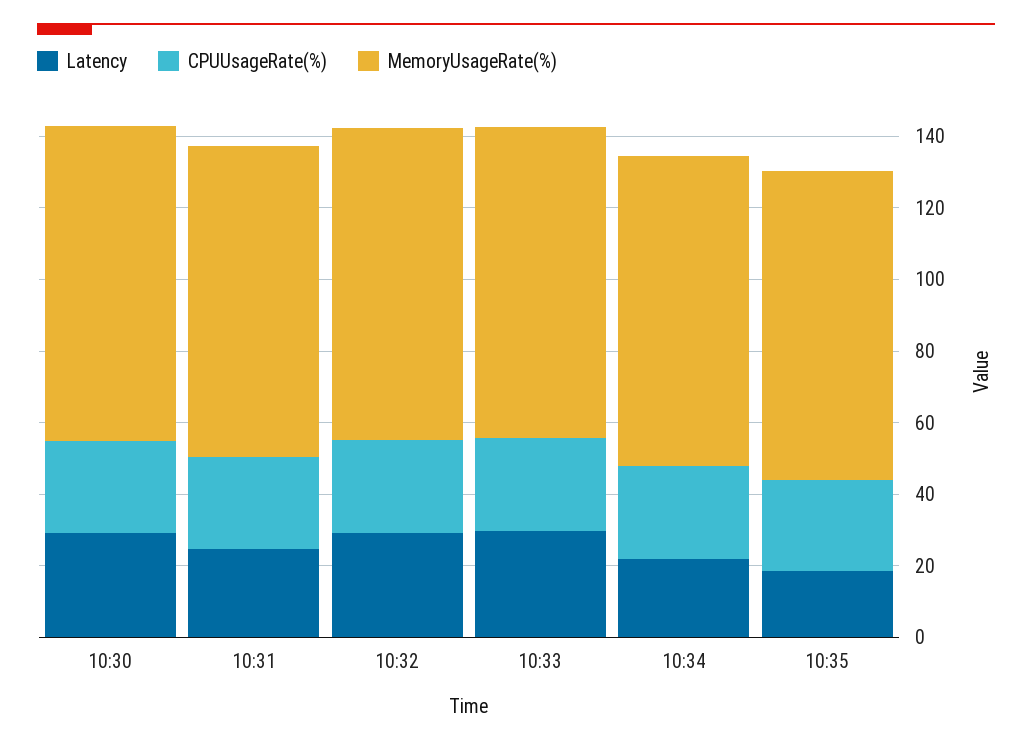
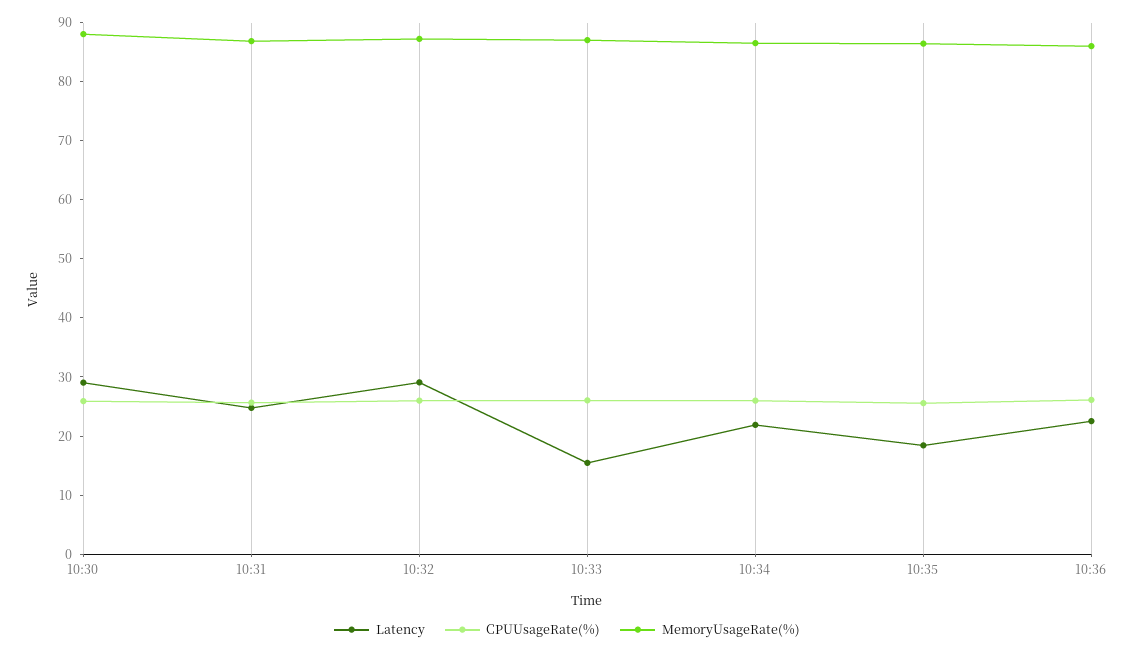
Latency, 10:33: 30 -> 16
Latency, 10:36: none -> 22
CPUUsageRate(%), 10:36: none -> 26
MemoryUsageRate(%), 10:36: none -> 86

